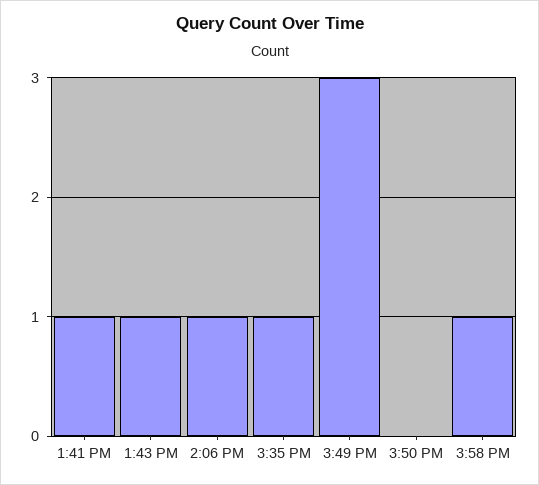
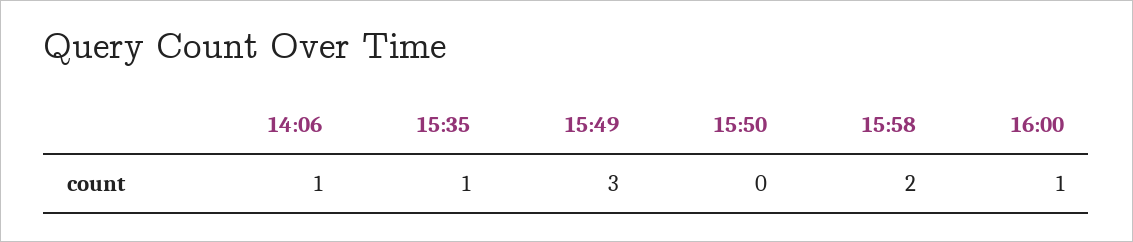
1:41 PM: 1 -> none
1:43 PM: 1 -> none
3:58 PM: 1 -> 2
16:00: none -> 1

